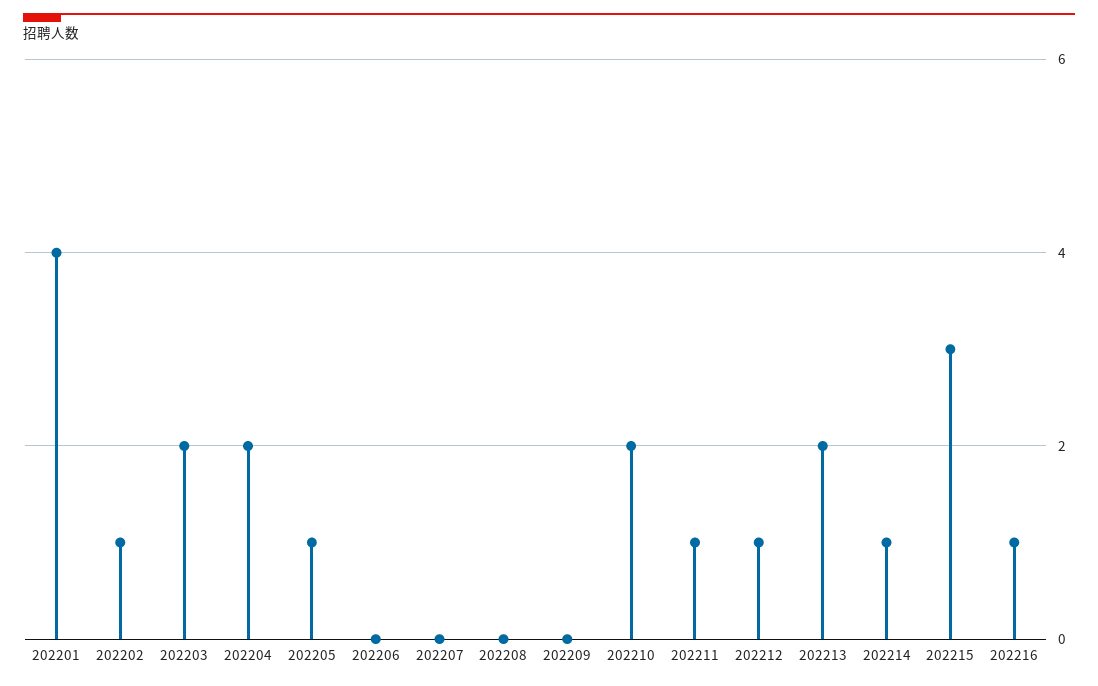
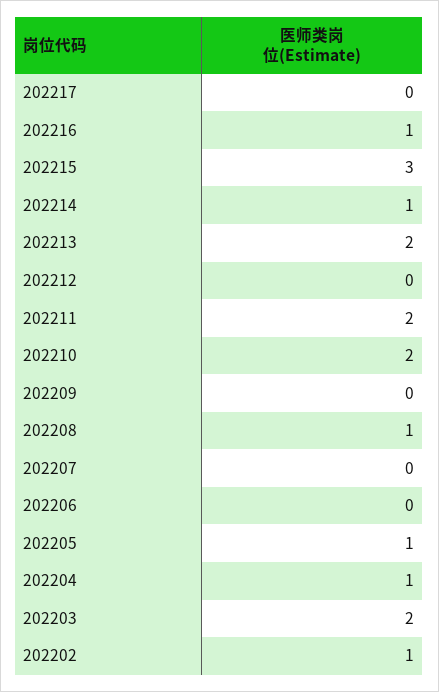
202201: 4 -> none
202204: 2 -> 1
202208: 0 -> 1
202211: 1 -> 2
202212: 1 -> 0
202217: none -> 0

